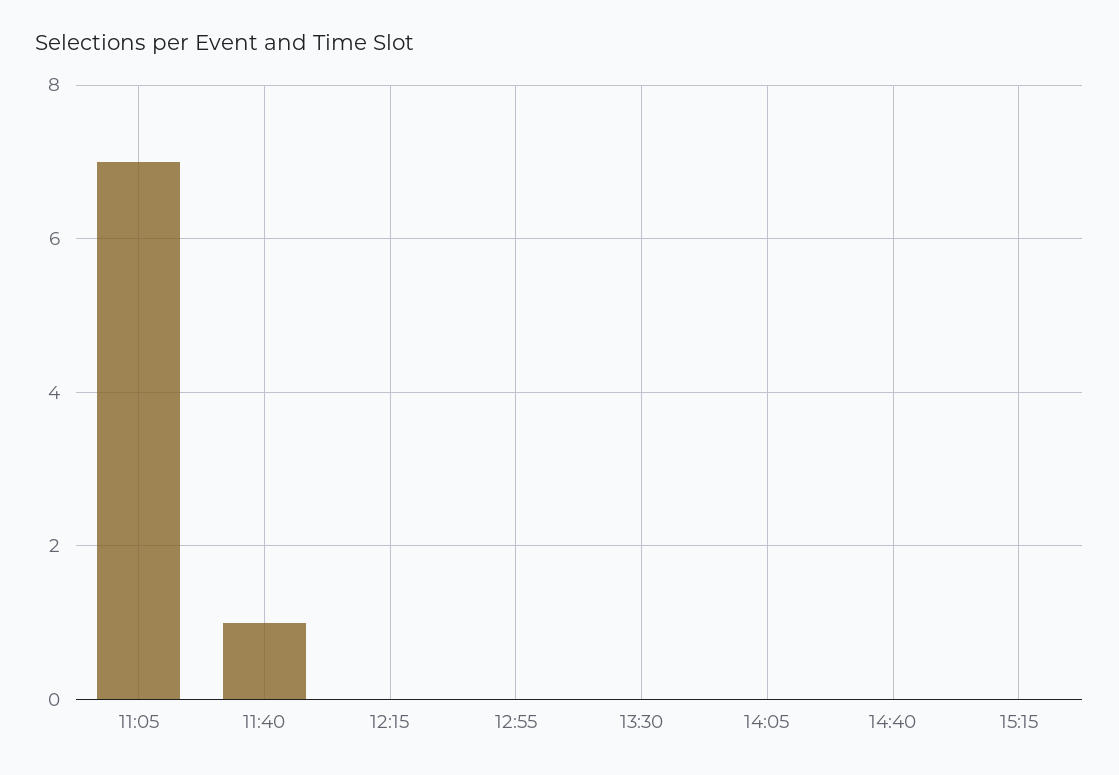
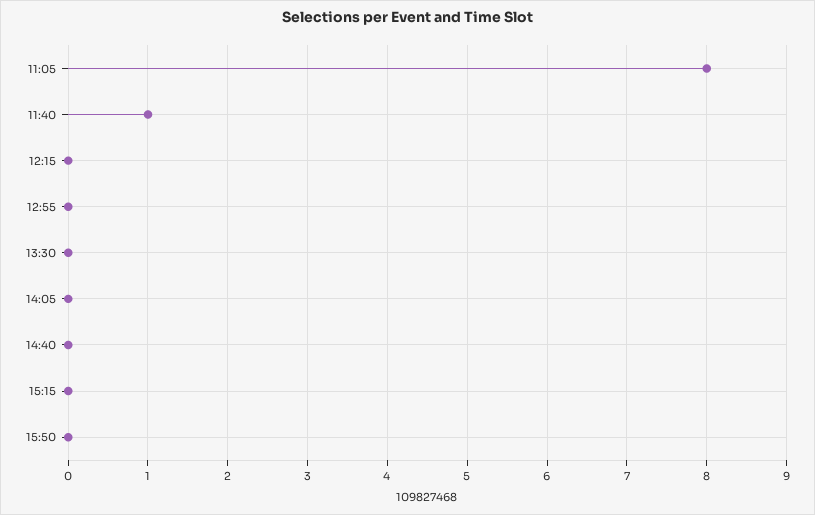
11:05: 7 -> 8
15:50: none -> 0

